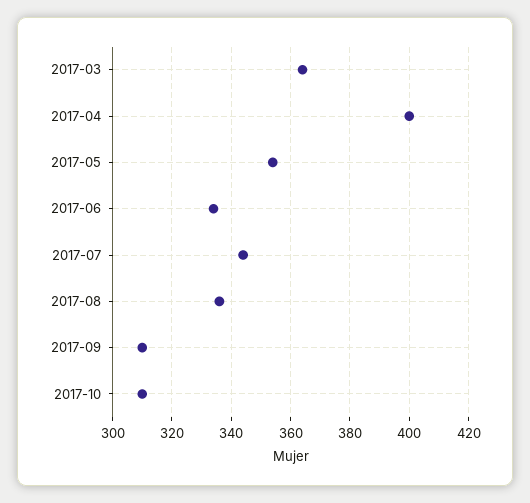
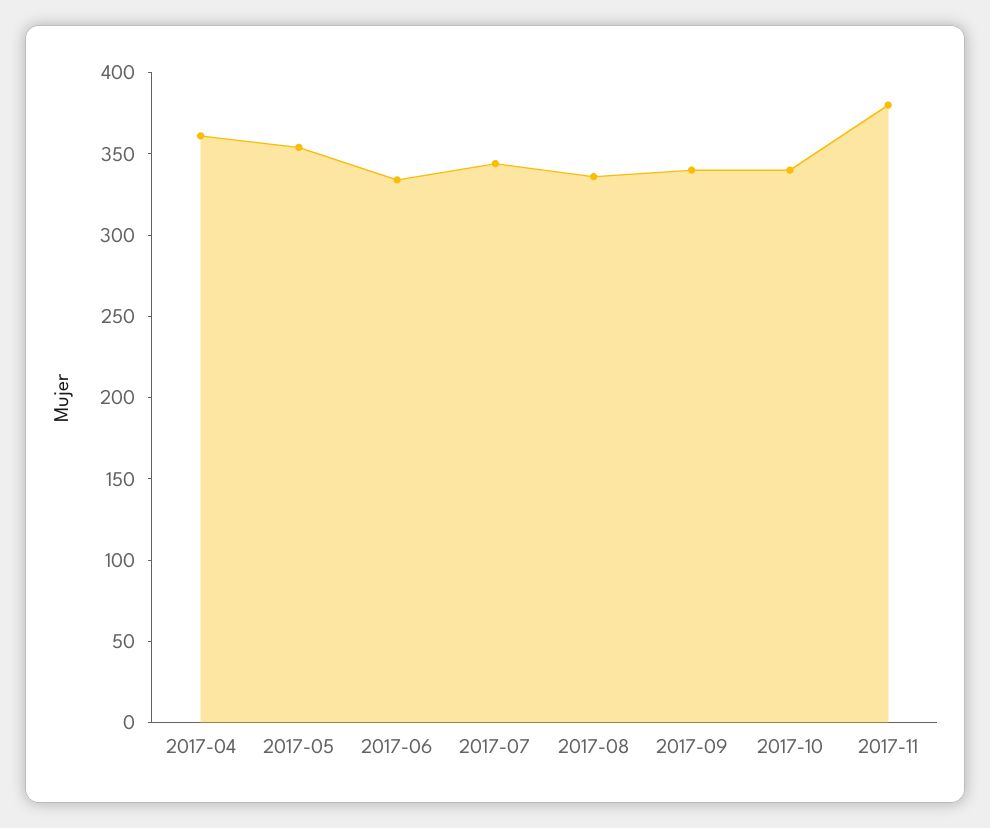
2017-03: 365 -> none
2017-04: 400 -> 360
2017-09: 310 -> 340
2017-10: 310 -> 340
2017-11: none -> 380

